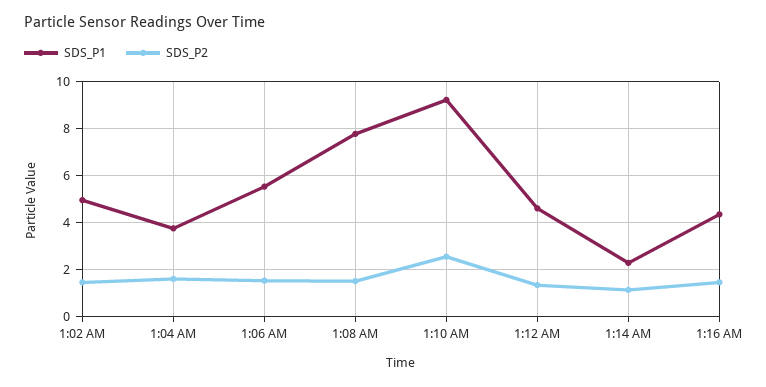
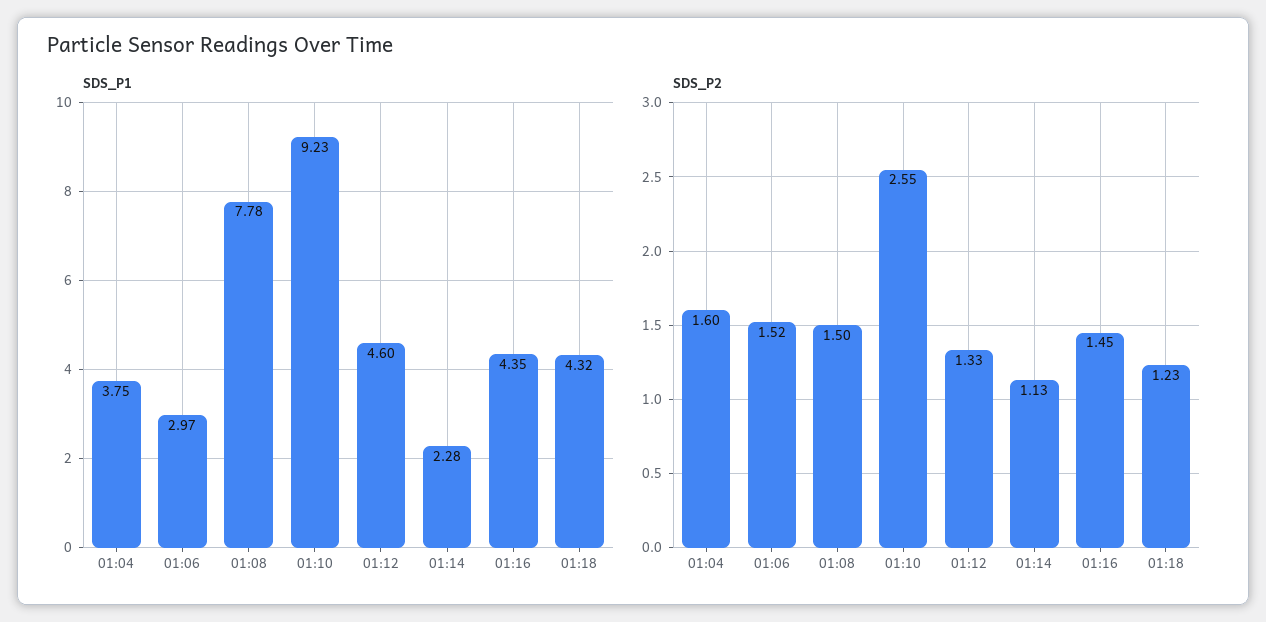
SDS_P1, 1:02 AM: 5 -> none
SDS_P2, 1:02 AM: 1.5 -> none
SDS_P1, 1:06 AM: 5.5 -> 2.97
SDS_P1, 01:18: none -> 4.32
SDS_P2, 01:18: none -> 1.23

